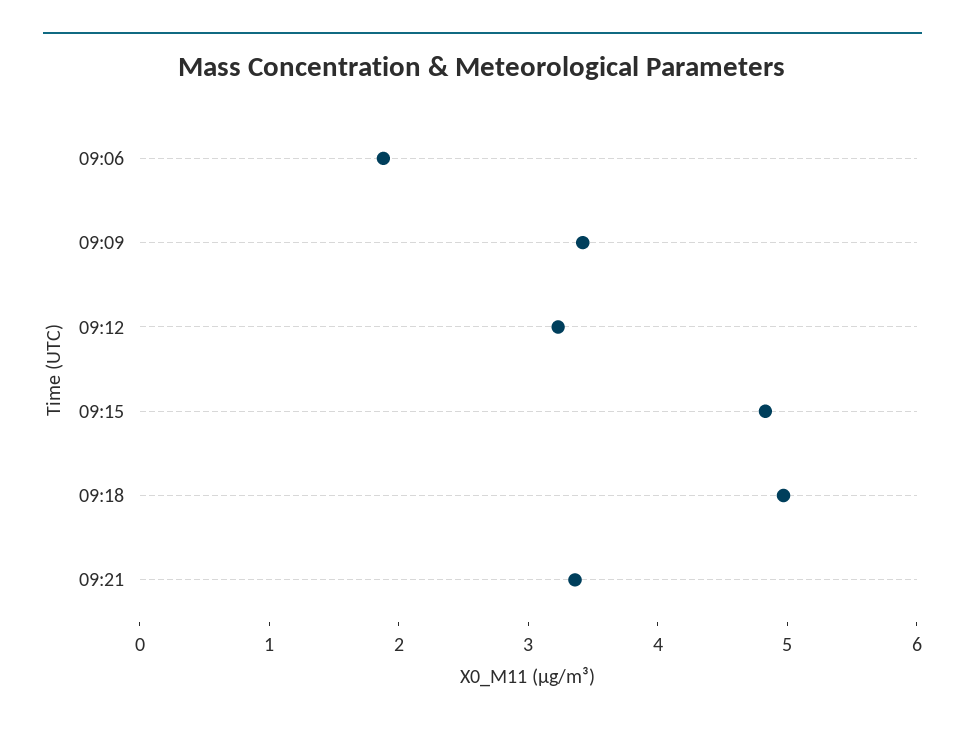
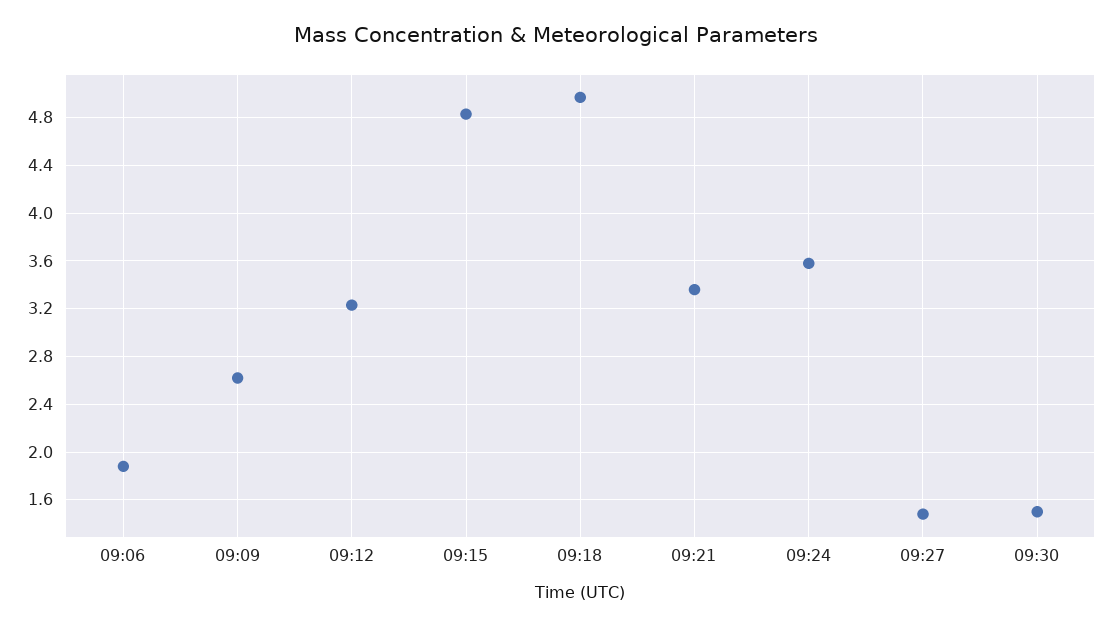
09:09: 3.4 -> 2.6
09:24: none -> 3.6
09:27: none -> 1.5
09:30: none -> 1.5

